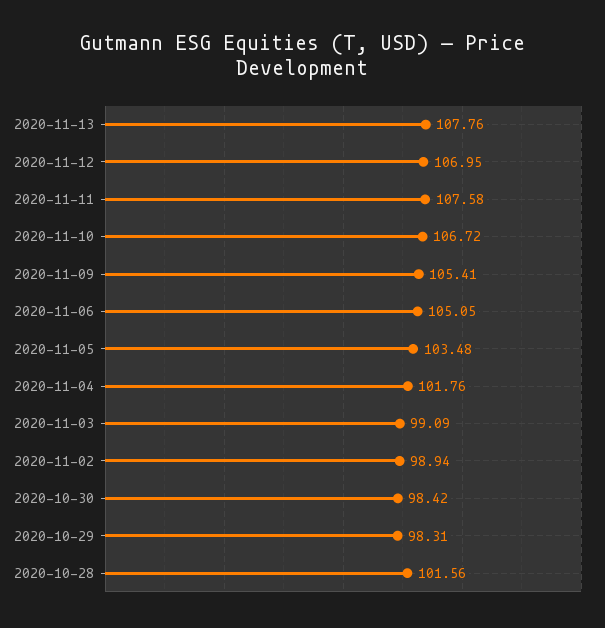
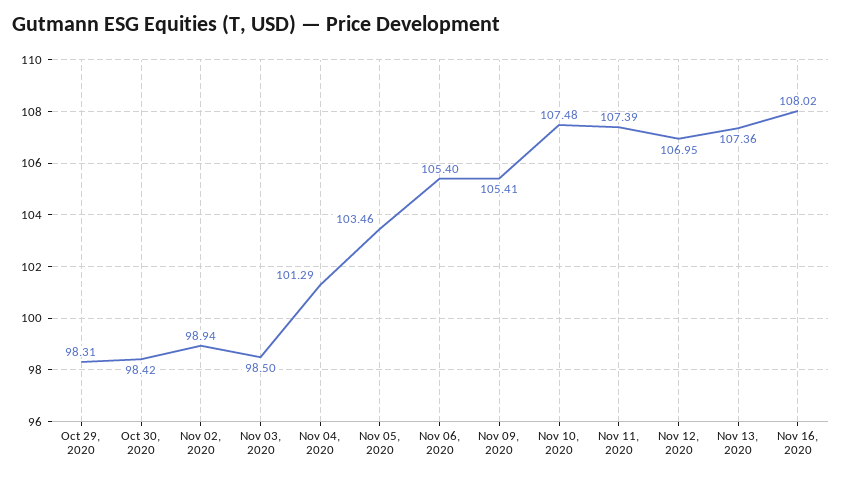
2020-11-13: 107.76 -> 107.36
2020-11-11: 107.58 -> 107.39
2020-11-10: 106.72 -> 107.48
2020-11-06: 105.05 -> 105.4
2020-11-05: 103.48 -> 103.46
2020-11-04: 101.76 -> 101.29
2020-11-03: 99.09 -> 98.5
2020-10-28: 101.56 -> none
Nov 16, 2020: none -> 108.02

